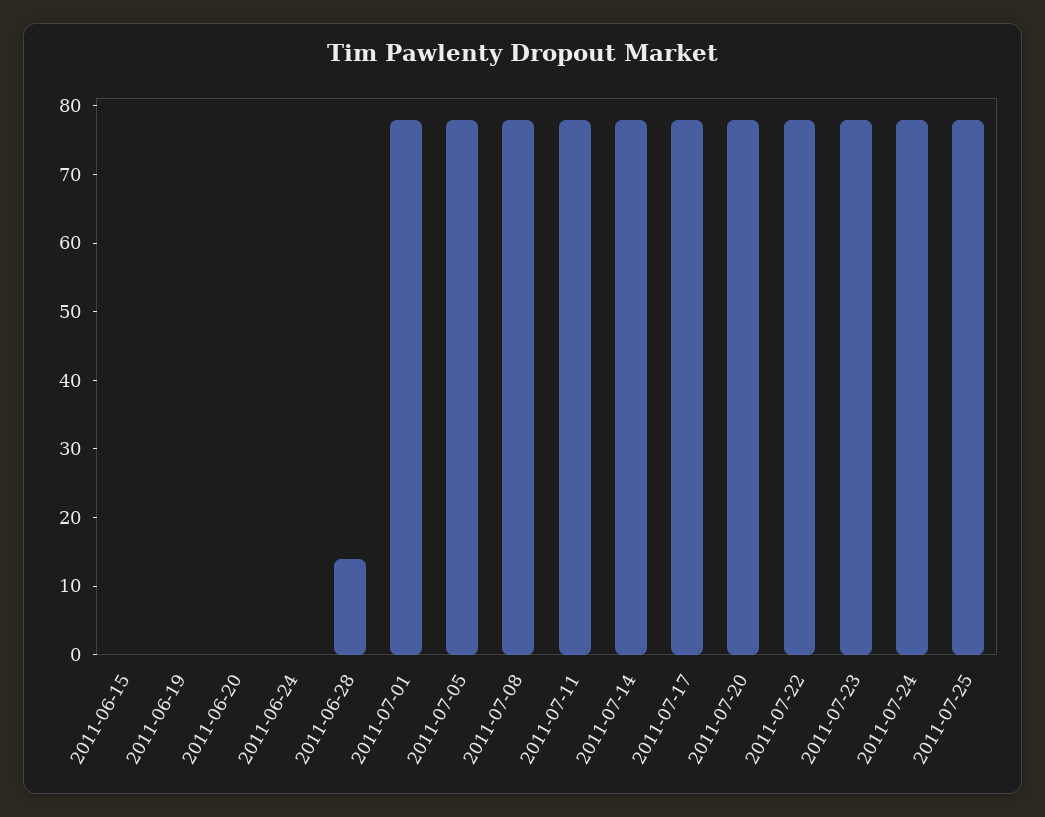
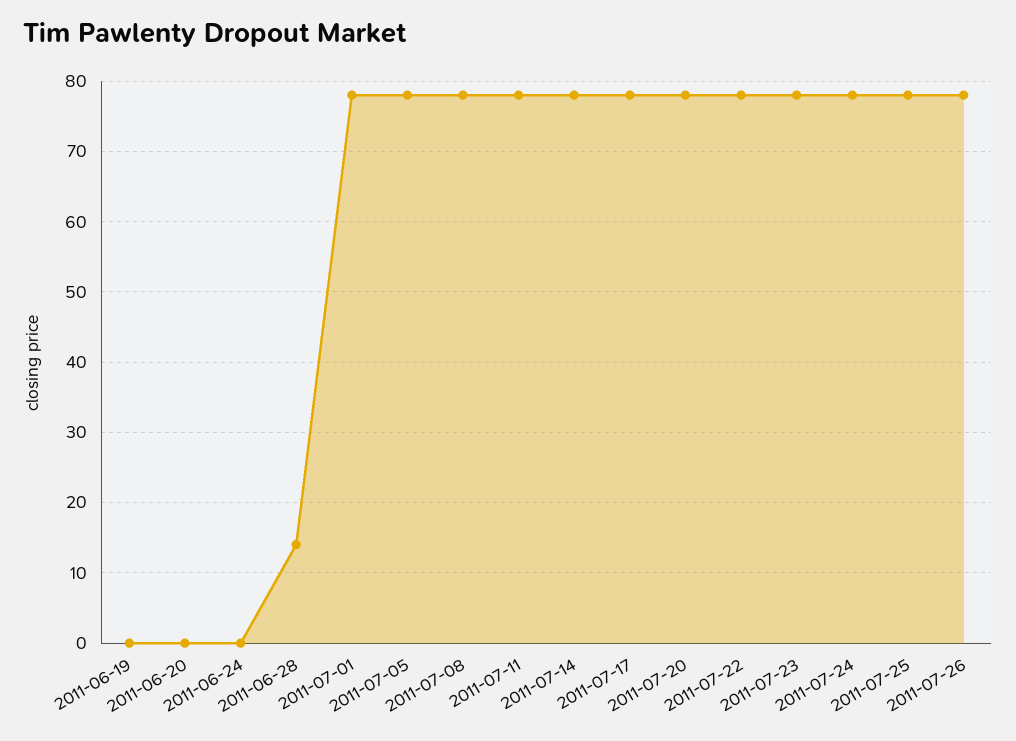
2011-06-15: 0 -> none
2011-07-26: none -> 78

